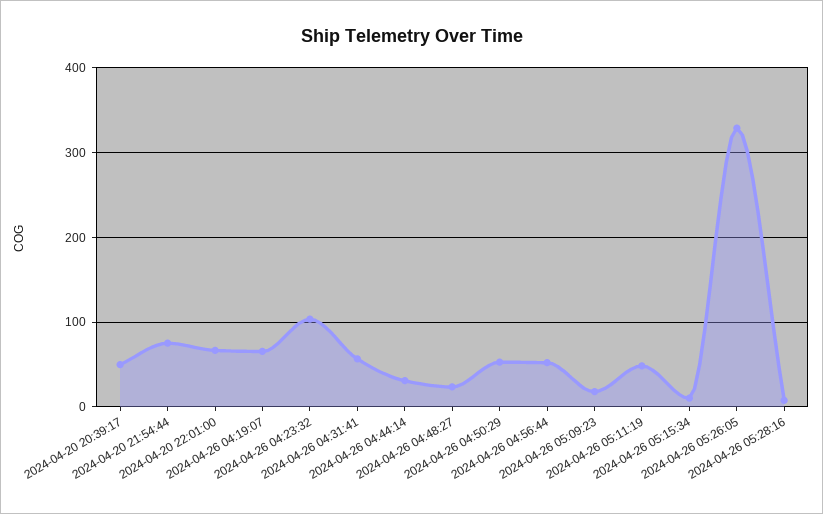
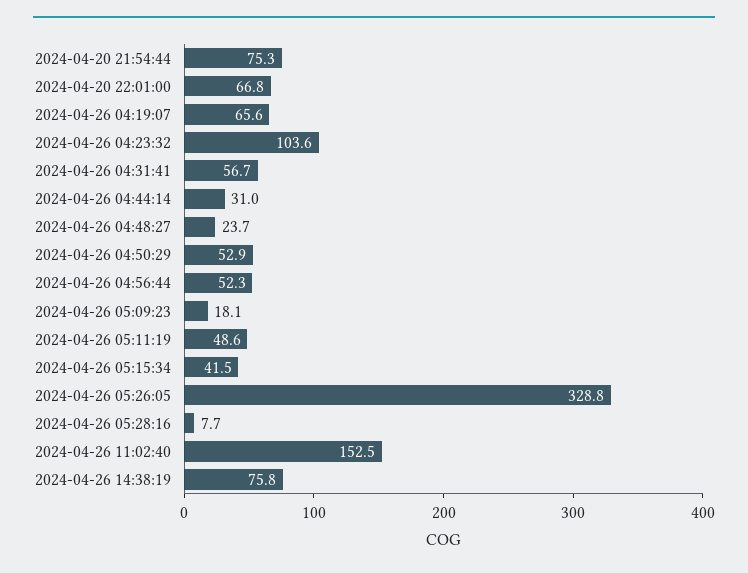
2024-04-20 20:39:17: 50 -> none
2024-04-26 05:15:34: 10 -> 41.5
2024-04-26 11:02:40: none -> 152.5
2024-04-26 14:38:19: none -> 75.8

